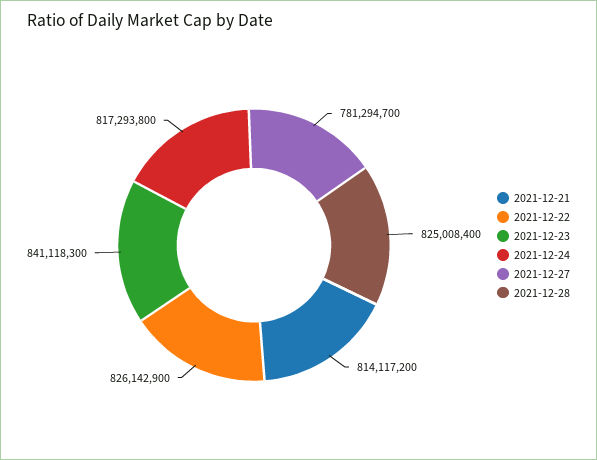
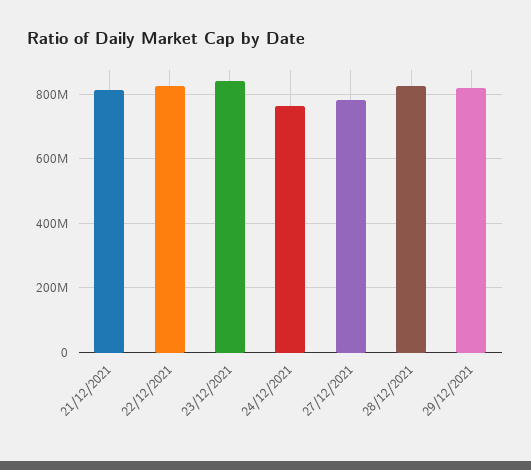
2021-12-24: 817293800 -> 760000000
29/12/2021: none -> 820000000

